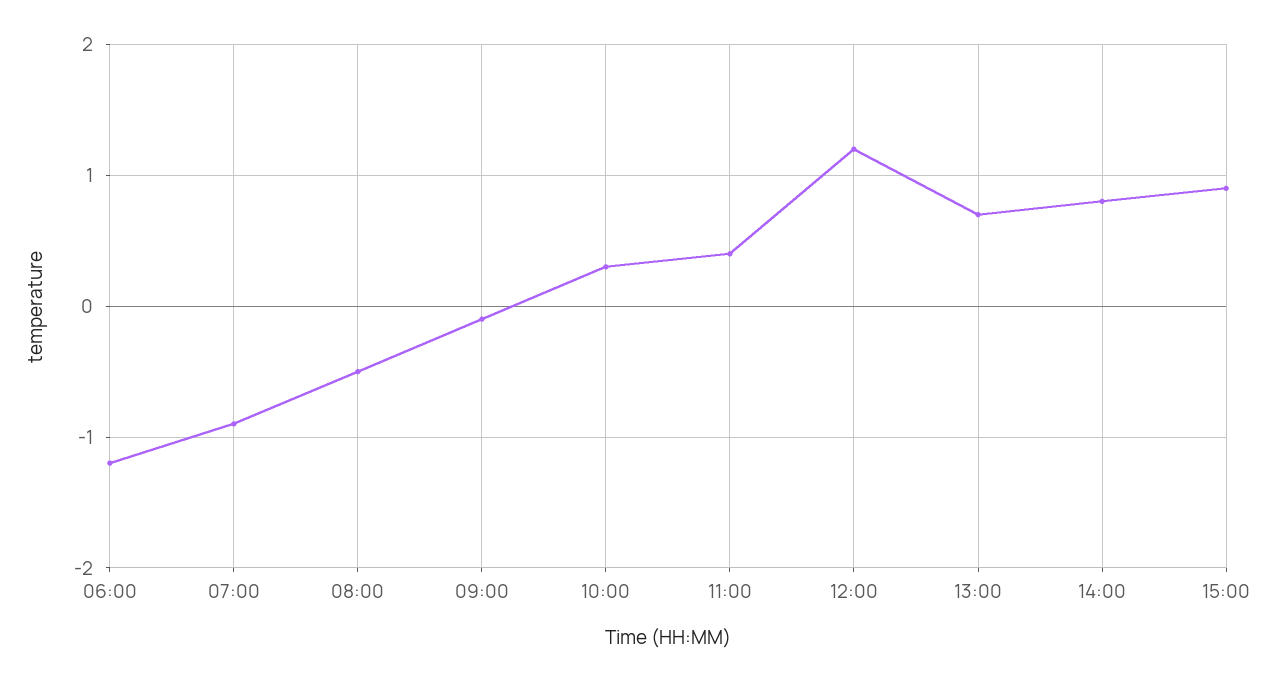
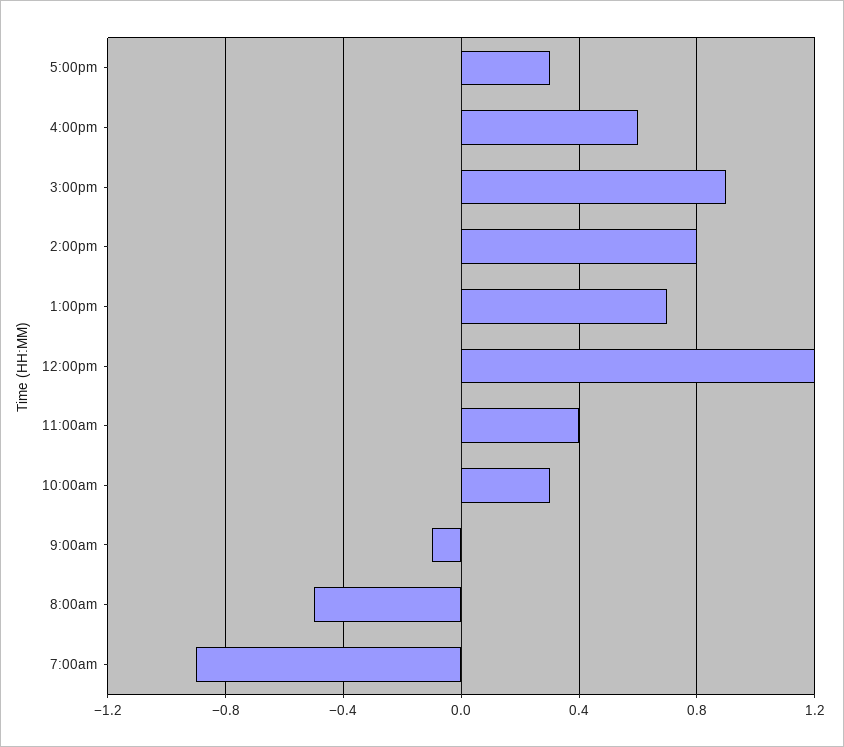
06:00: -1.2 -> none
5:00pm: none -> 0.3
4:00pm: none -> 0.6

